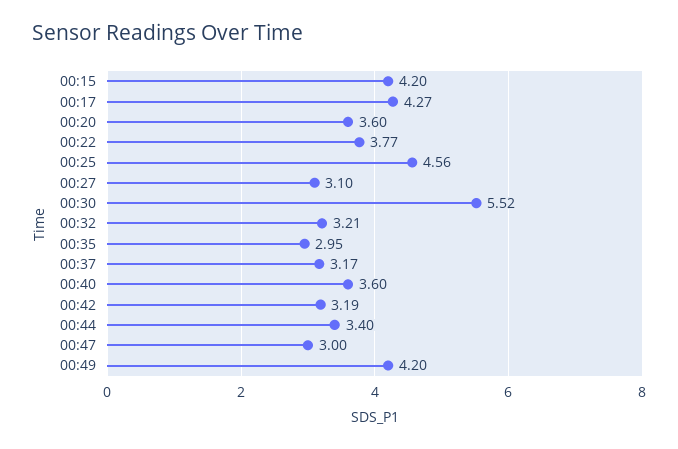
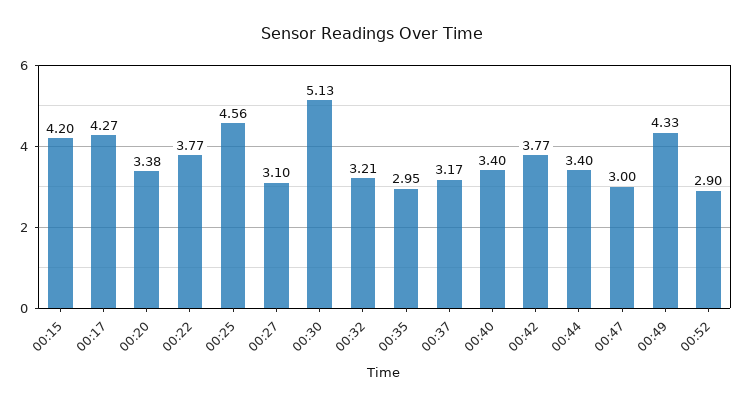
00:20: 3.6 -> 3.38
00:30: 5.52 -> 5.13
00:40: 3.6 -> 3.4
00:42: 3.19 -> 3.77
00:49: 4.2 -> 4.33
00:52: none -> 2.9

